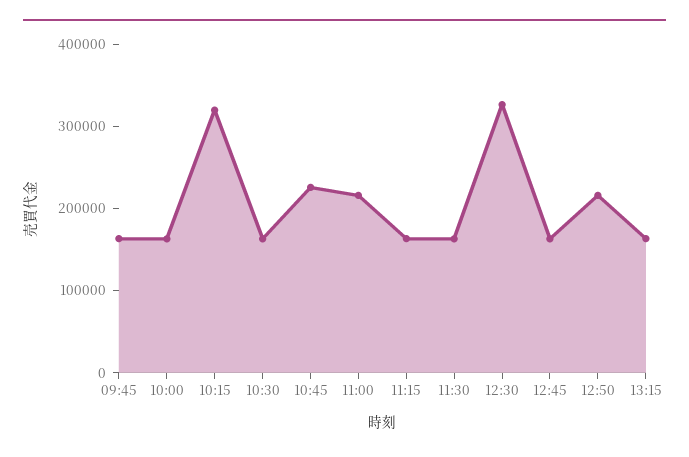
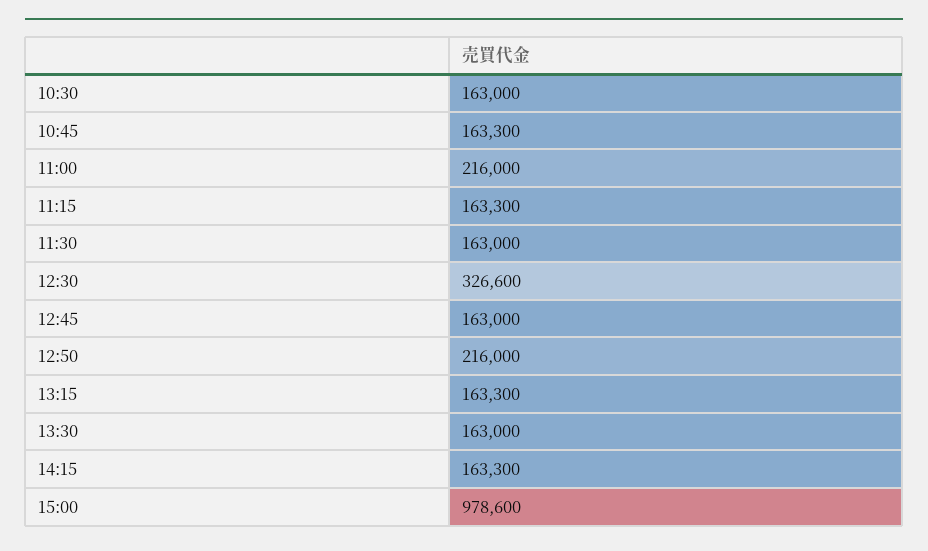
09:45: 160000 -> none
10:00: 160000 -> none
10:15: 320000 -> none
10:45: 220000 -> 163300
13:30: none -> 163000
14:15: none -> 163300
15:00: none -> 978600

